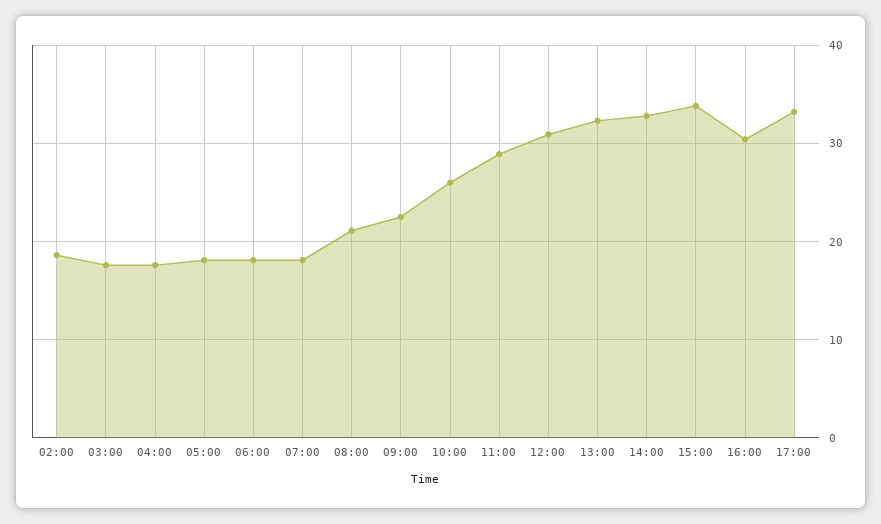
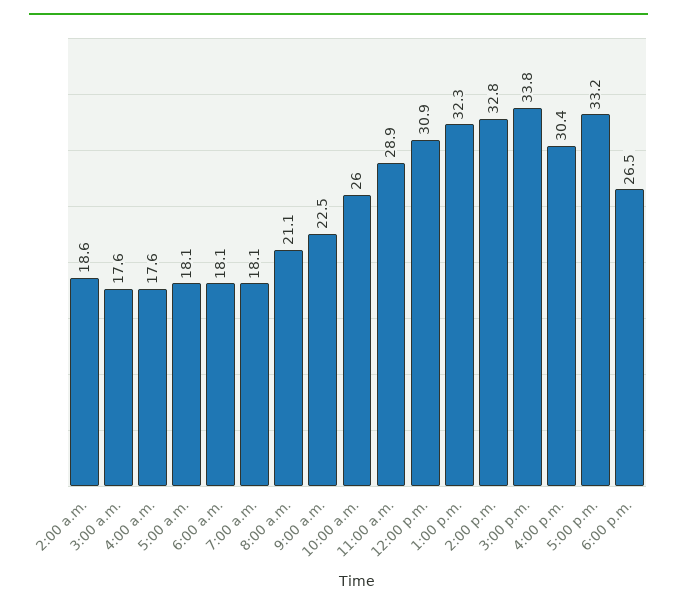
6:00 p.m.: none -> 26.5

